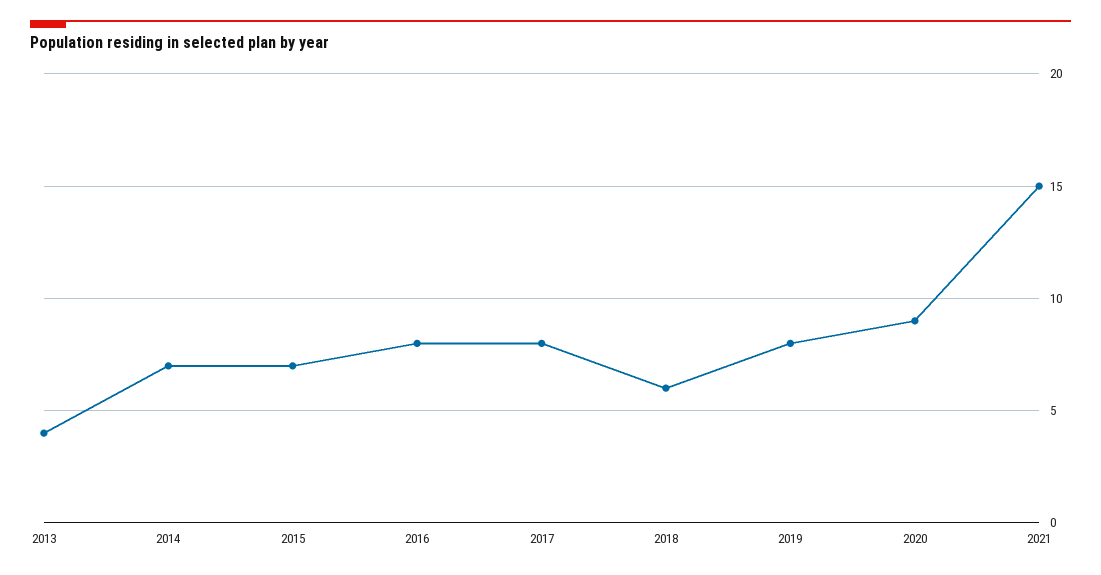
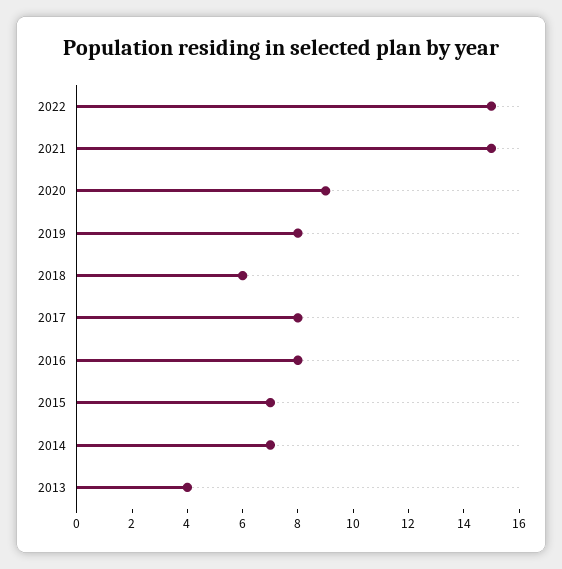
2022: none -> 15

